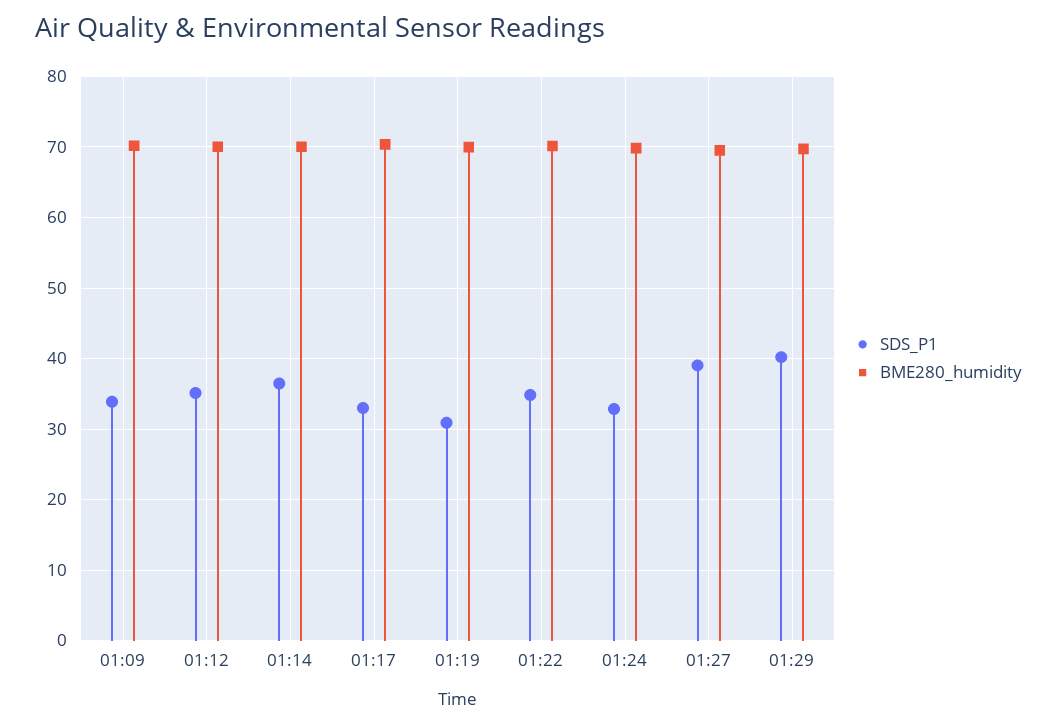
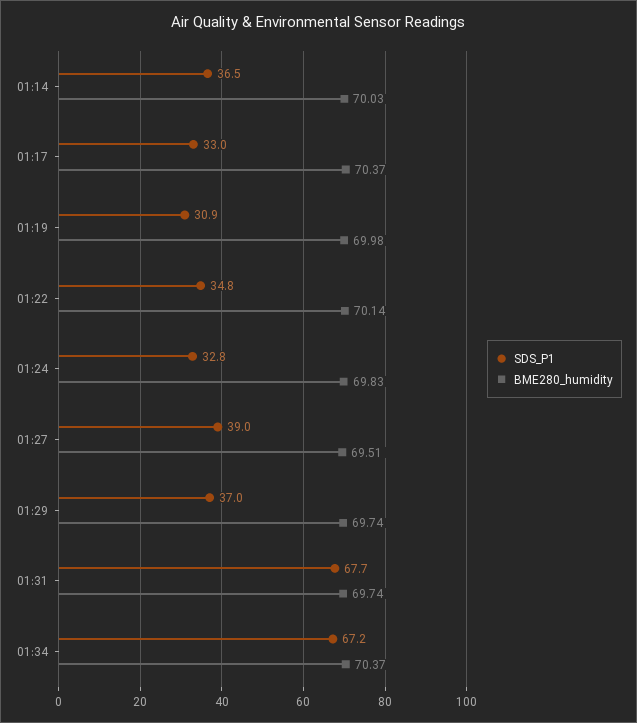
SDS_P1, 01:09: 34 -> none
BME280_humidity, 01:09: 70 -> none
SDS_P1, 01:12: 35 -> none
BME280_humidity, 01:12: 70 -> none
SDS_P1, 01:29: 40 -> 37
SDS_P1, 01:31: none -> 67.7
BME280_humidity, 01:31: none -> 69.74
SDS_P1, 01:34: none -> 67.2
BME280_humidity, 01:34: none -> 70.37

